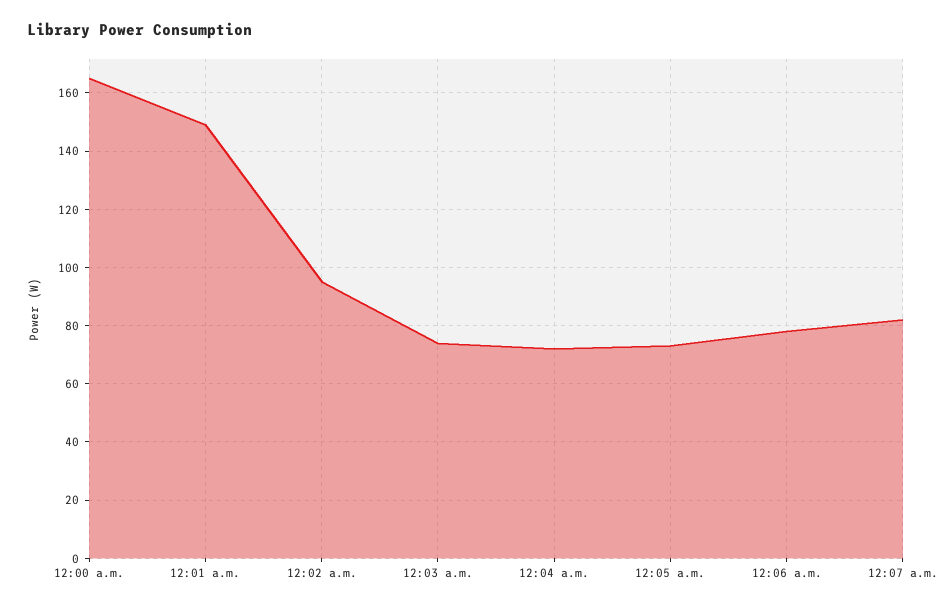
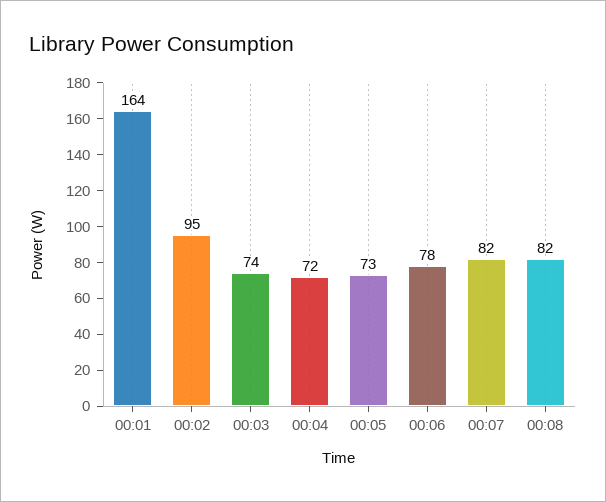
12:00 a.m.: 165 -> none
12:01 a.m.: 150 -> 164
00:08: none -> 82

